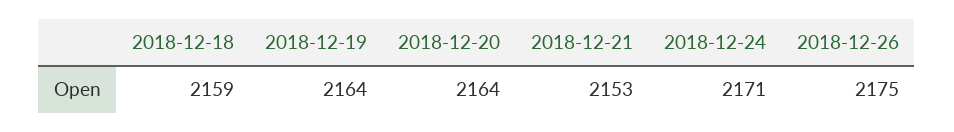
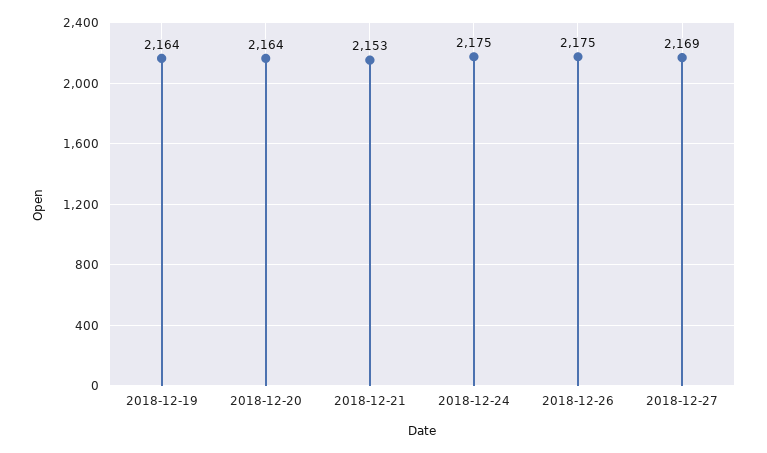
2018-12-18: 2159 -> none
2018-12-24: 2171 -> 2175
2018-12-27: none -> 2169

